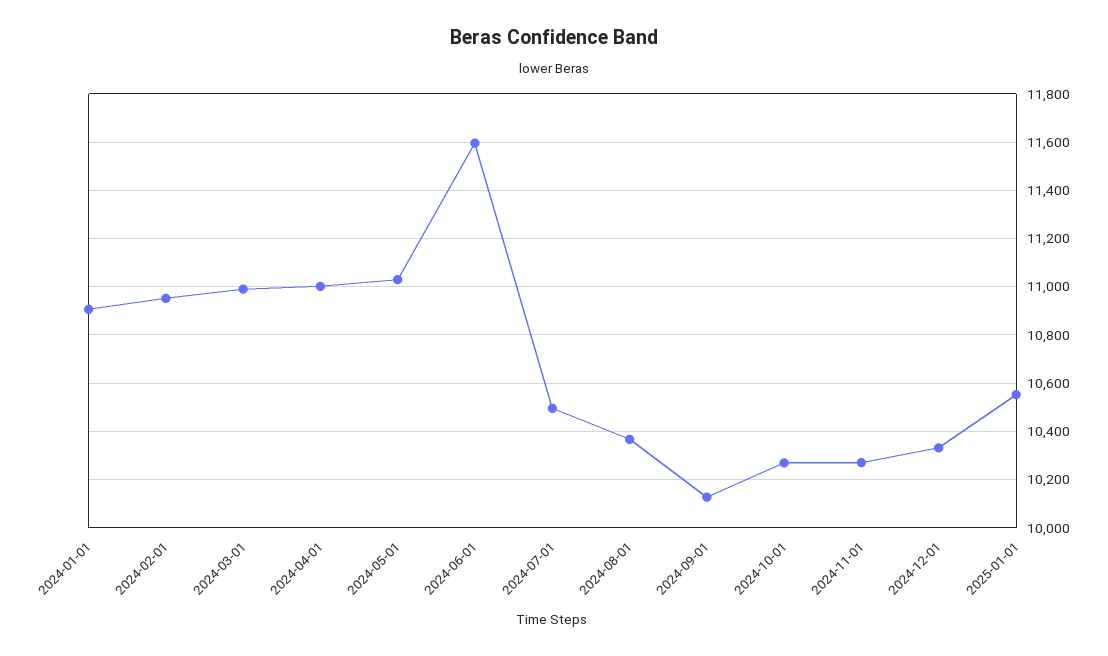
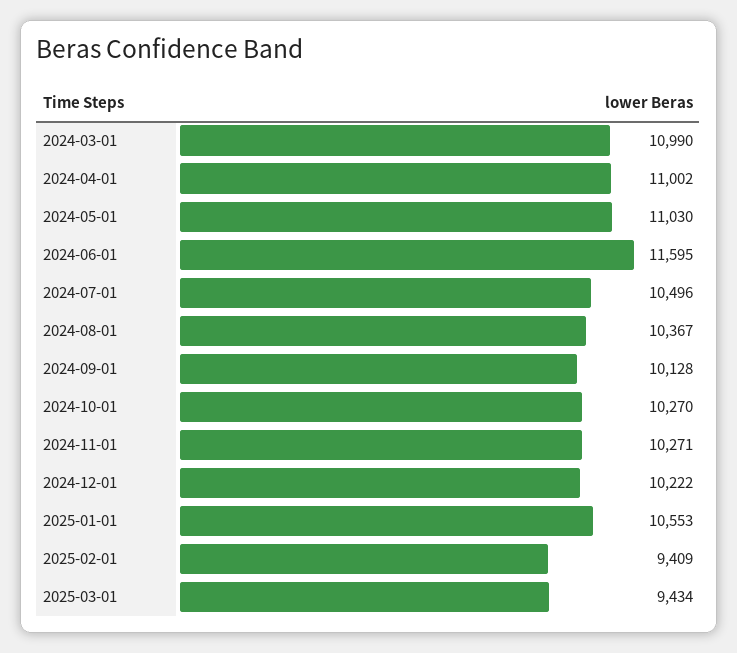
2024-01-01: 10900 -> none
2024-02-01: 10950 -> none
2024-12-01: 10325 -> 10222
2025-02-01: none -> 9409
2025-03-01: none -> 9434

